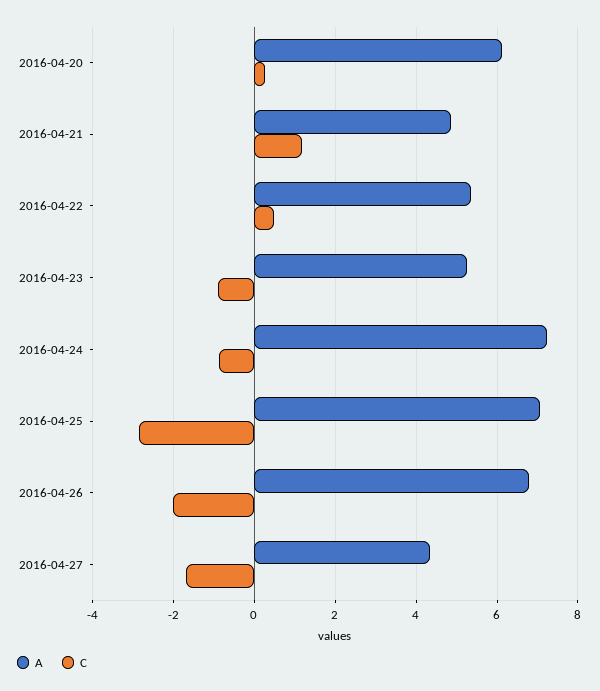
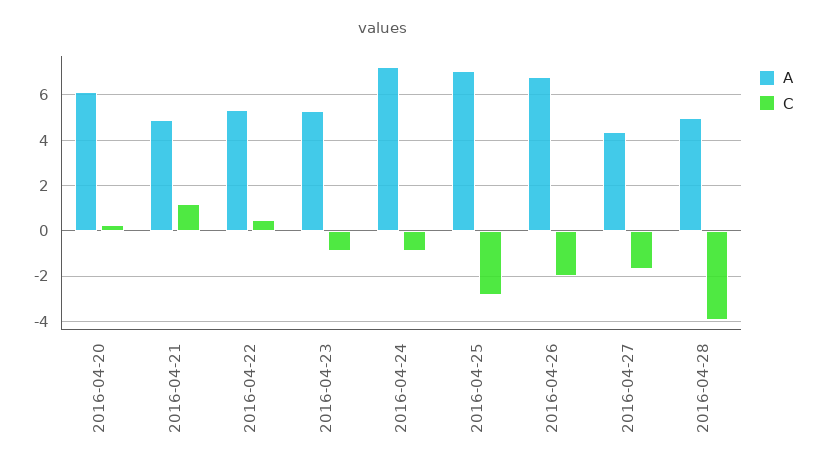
A, 2016-04-28: none -> 5
C, 2016-04-28: none -> -4

